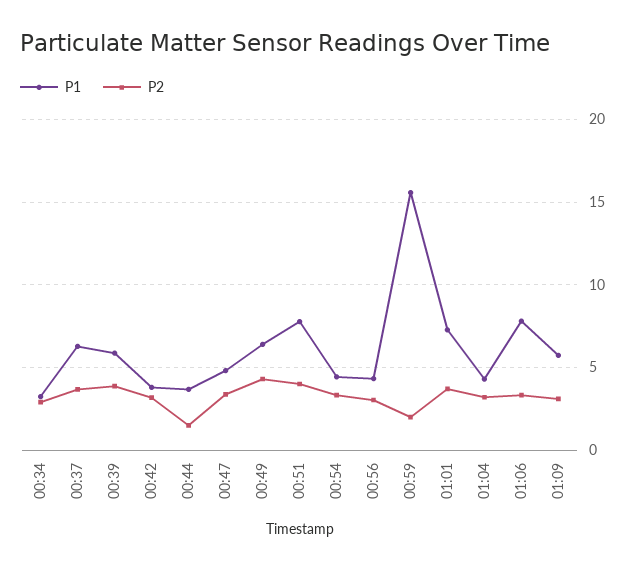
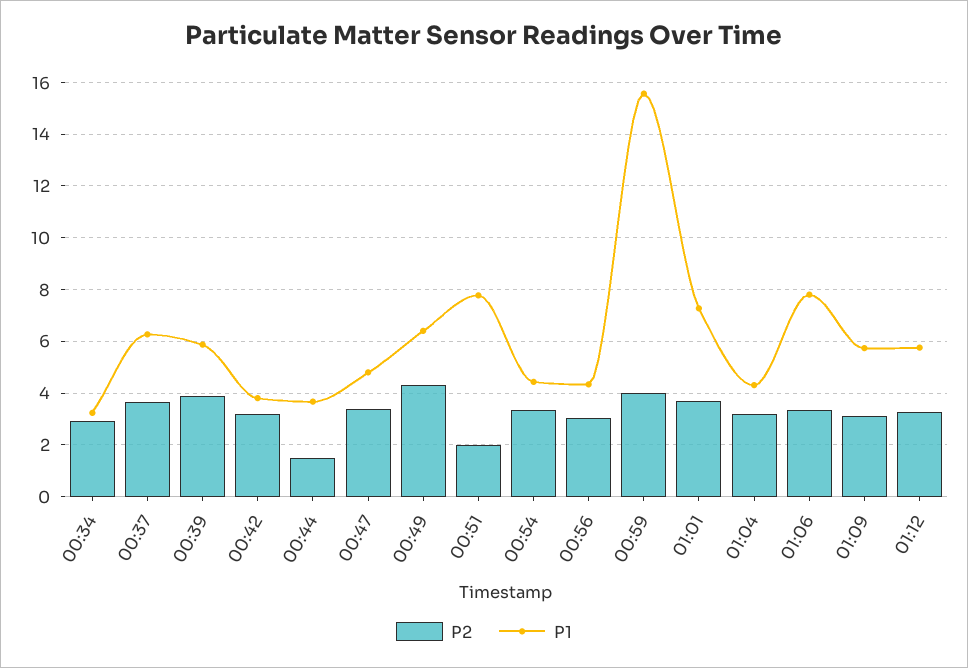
P2, 00:51: 4 -> 2
P2, 00:59: 2 -> 4
P2, 01:12: none -> 3.25
P1, 01:12: none -> 5.75

